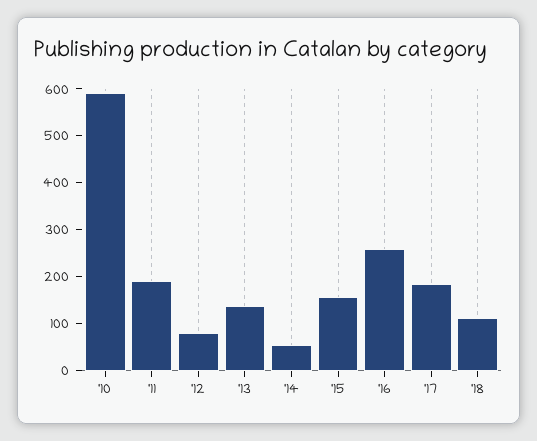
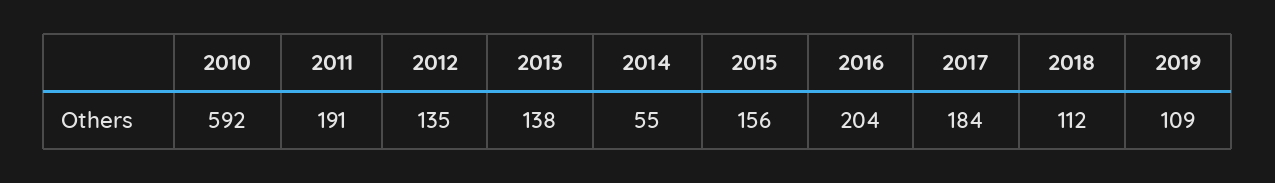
'12: 80 -> 135
'16: 260 -> 204
2019: none -> 109

